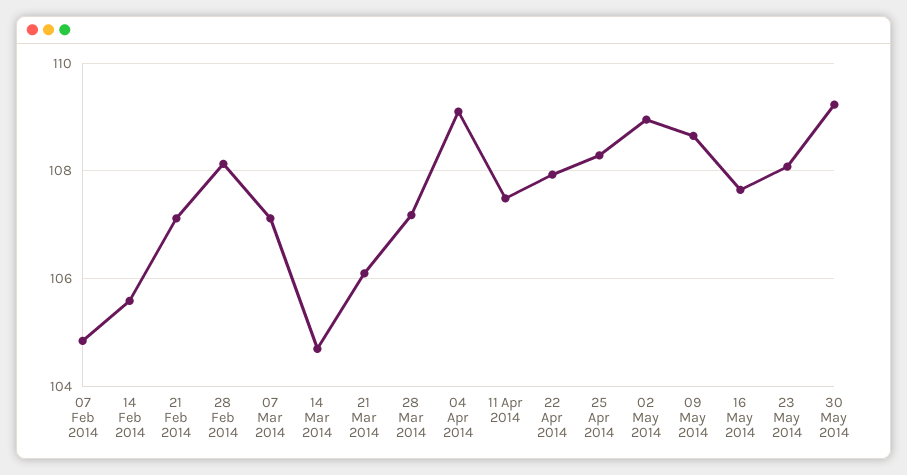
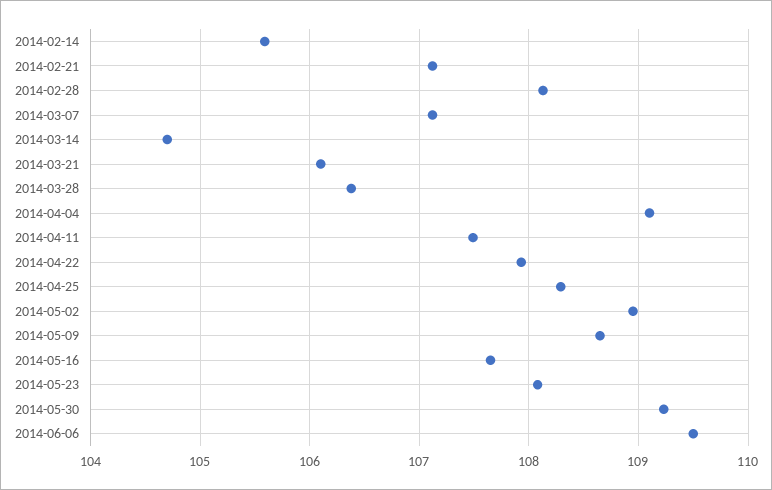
07 Feb 2014: 104.8 -> none
28 Mar 2014: 107.2 -> 106.4
2014-06-06: none -> 109.5

